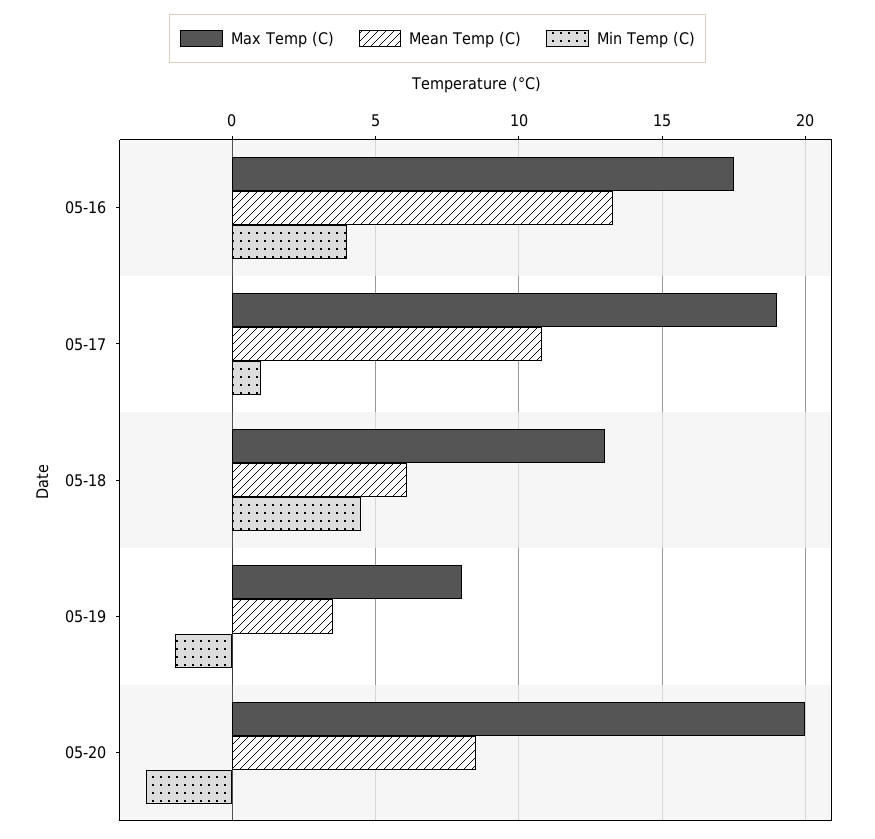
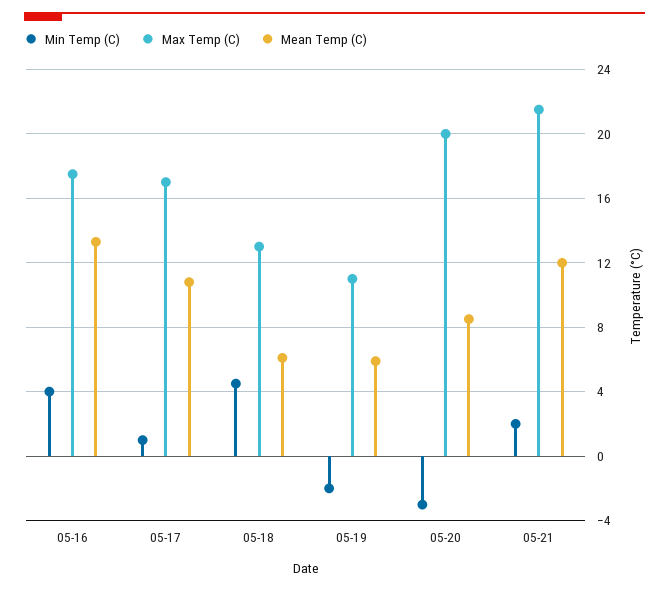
Max Temp (C), 05-17: 19 -> 17
Max Temp (C), 05-19: 8 -> 11
Mean Temp (C), 05-19: 3.5 -> 6
Min Temp (C), 05-21: none -> 2
Max Temp (C), 05-21: none -> 21.5
Mean Temp (C), 05-21: none -> 12

